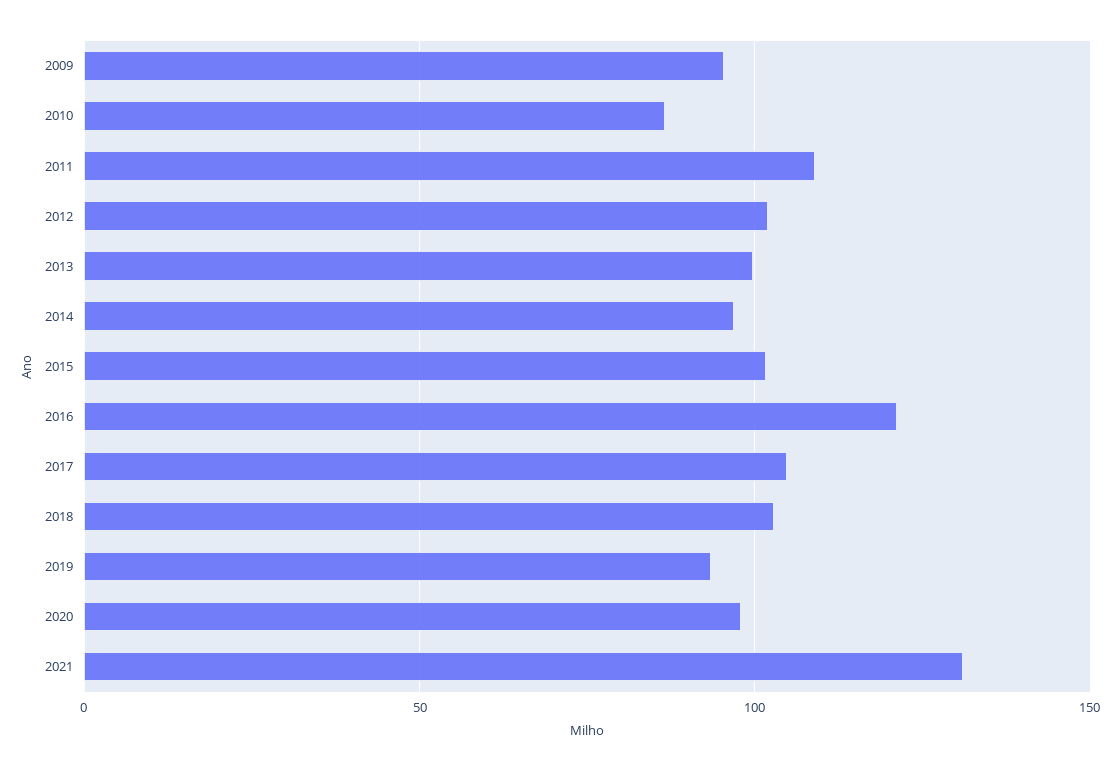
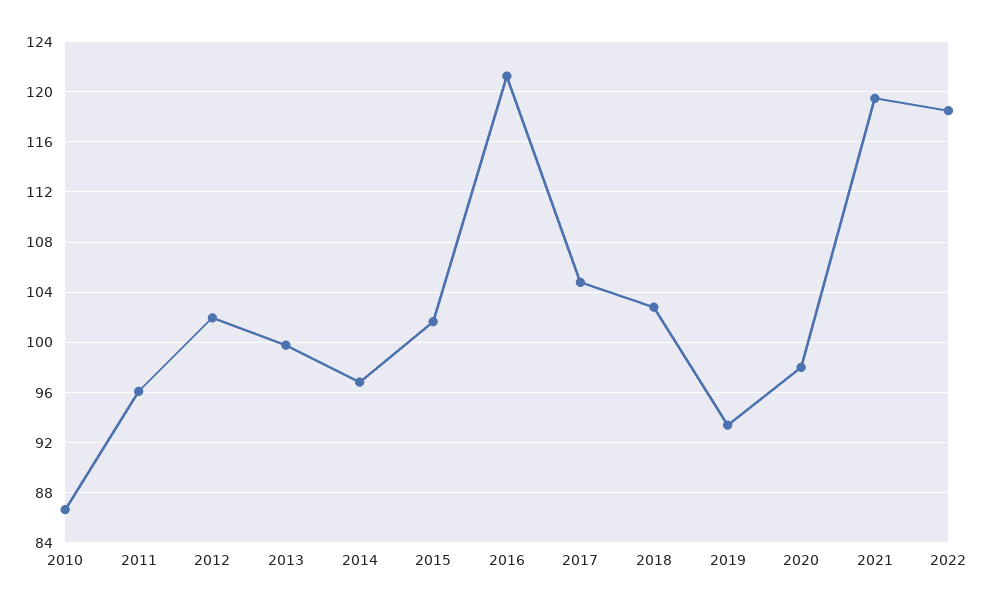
2009: 95 -> none
2011: 110 -> 96
2021: 130 -> 119.5
2022: none -> 118.5

